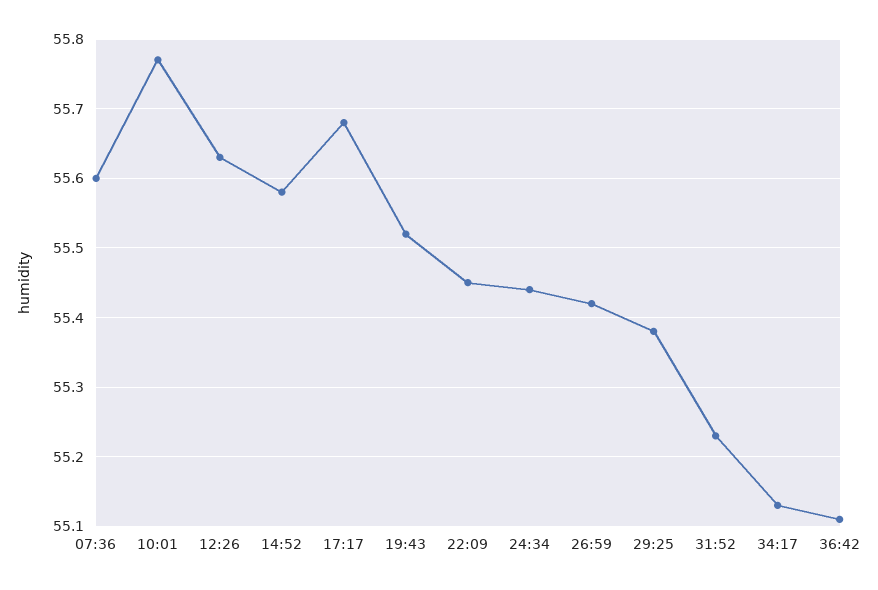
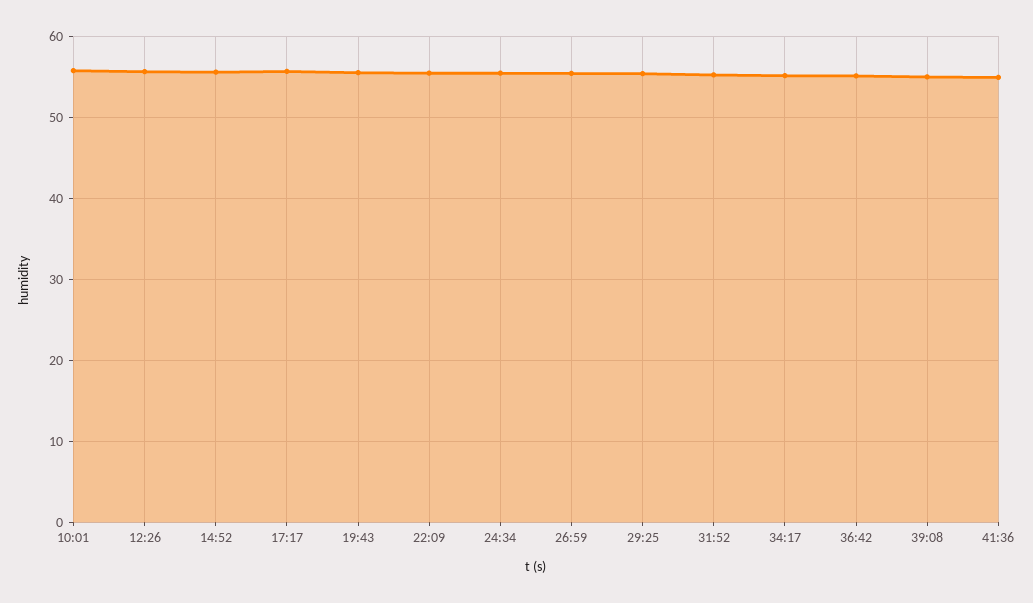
07:36: 55.6 -> none
39:08: none -> 55
41:36: none -> 55

